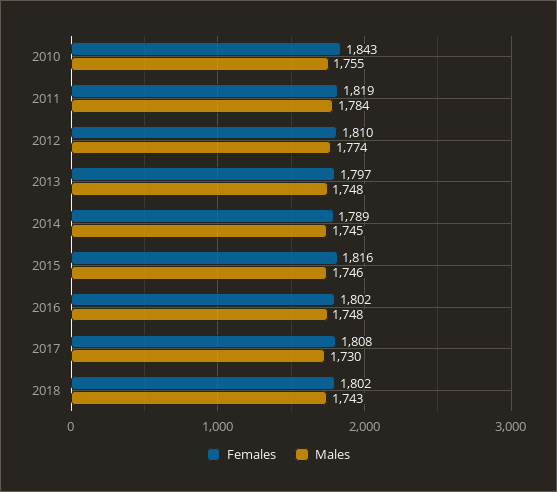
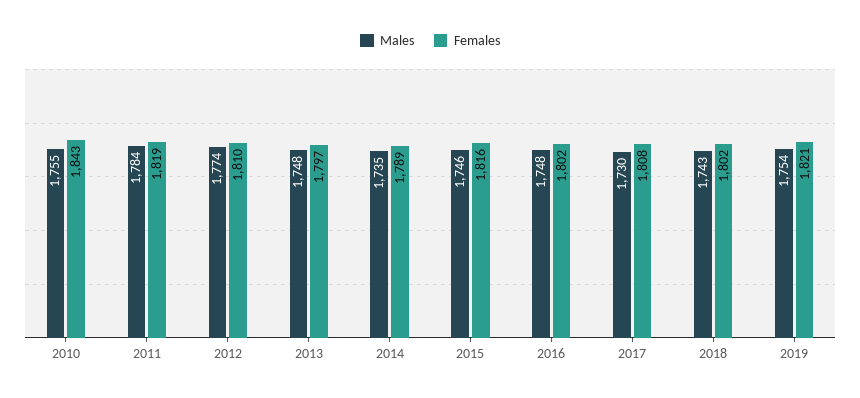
Males, 2014: 1745 -> 1735
Males, 2019: none -> 1754
Females, 2019: none -> 1821

